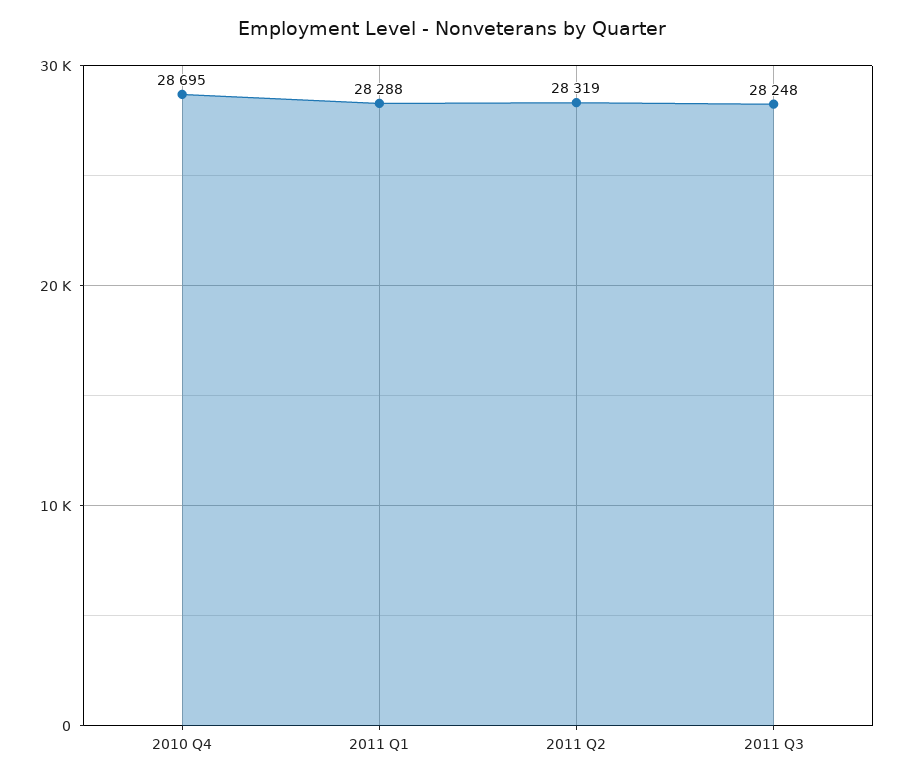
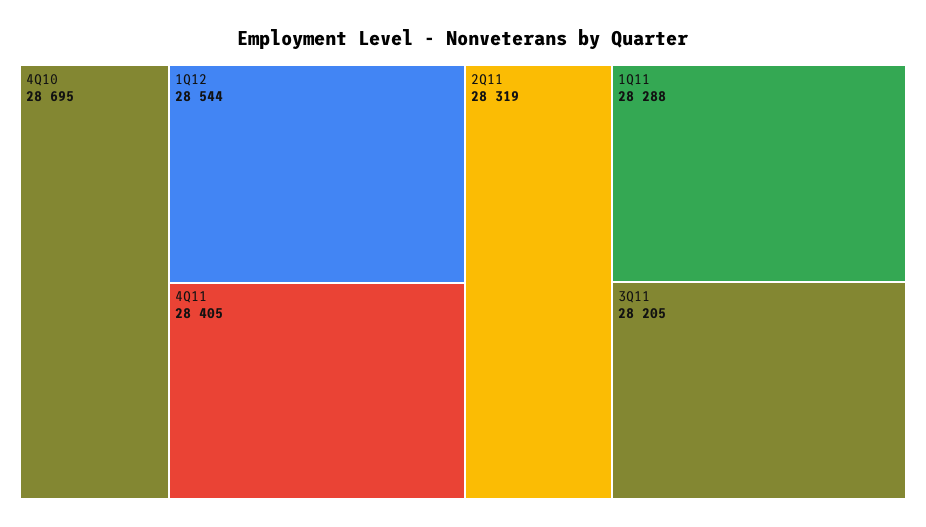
2011 Q3: 28248 -> 28205
1Q12: none -> 28544
4Q11: none -> 28405

